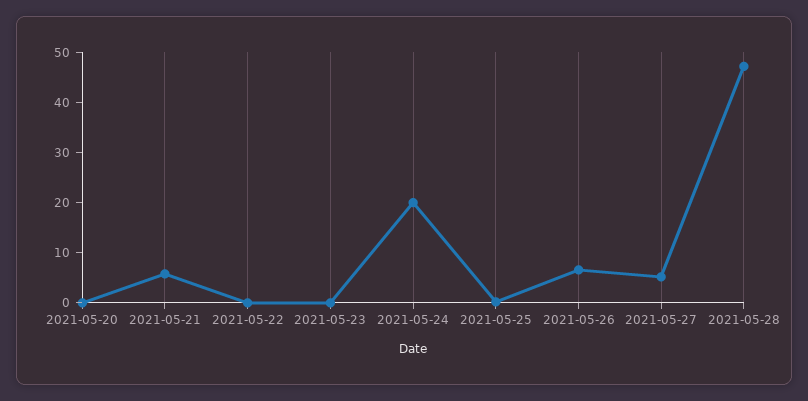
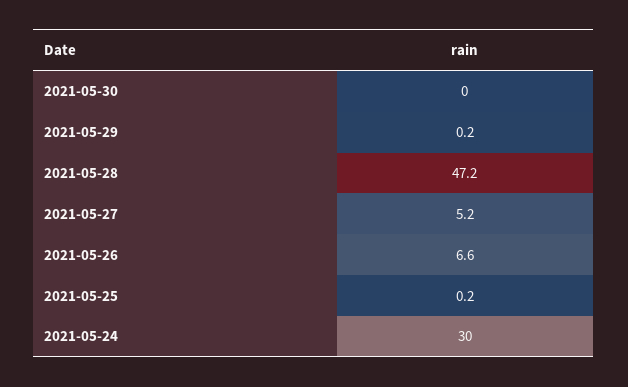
2021-05-20: 0 -> none
2021-05-21: 6 -> none
2021-05-22: 0 -> none
2021-05-23: 0 -> none
2021-05-24: 20 -> 30
2021-05-30: none -> 0
2021-05-29: none -> 0.2

